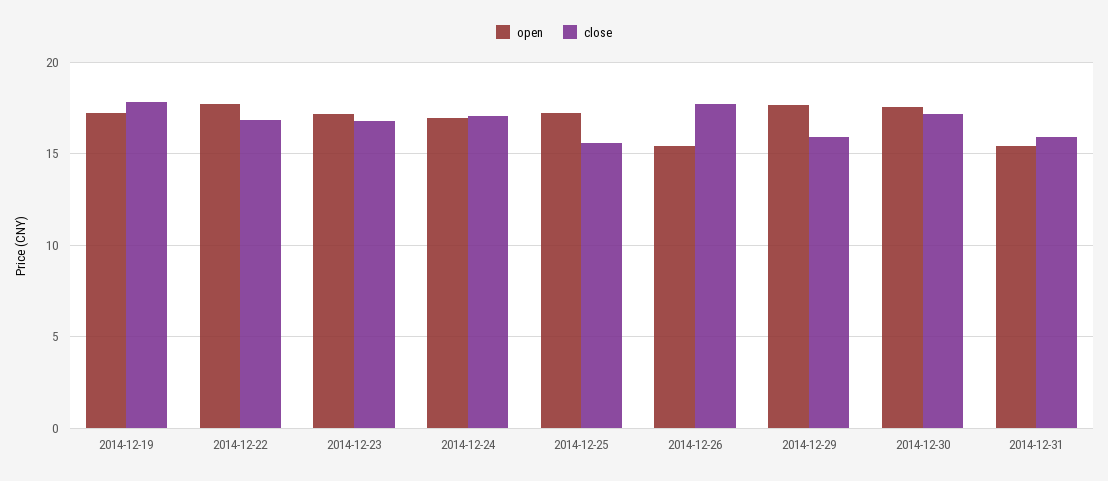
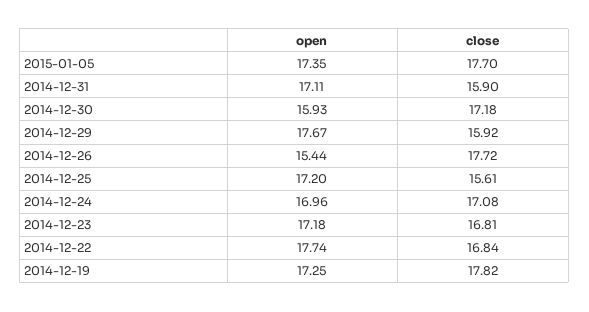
open, 2014-12-30: 17.5 -> 15.93
open, 2014-12-31: 15.5 -> 17.11
open, 2015-01-05: none -> 17.35
close, 2015-01-05: none -> 17.7

